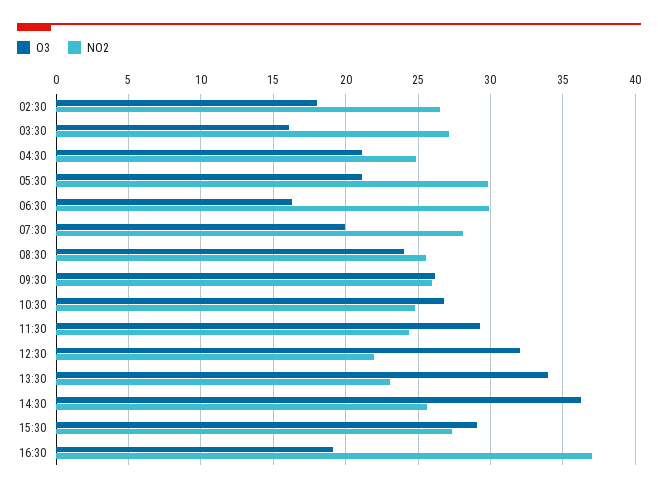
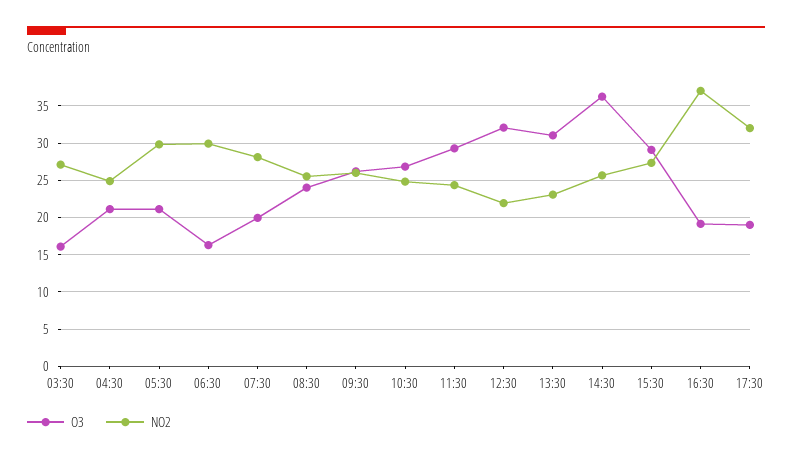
O3, 02:30: 18 -> none
NO2, 02:30: 26.5 -> none
O3, 13:30: 34 -> 31
O3, 17:30: none -> 19
NO2, 17:30: none -> 32

